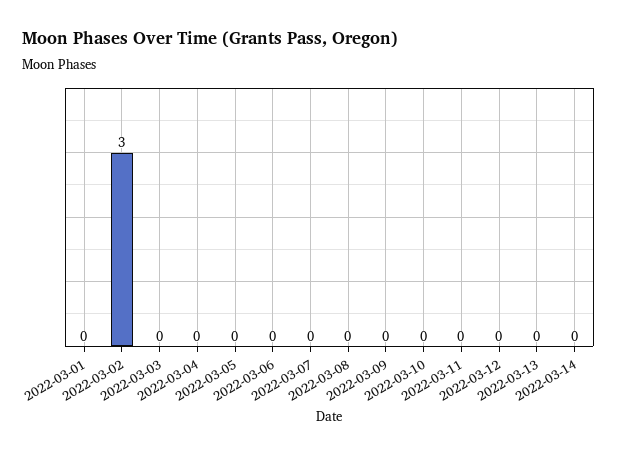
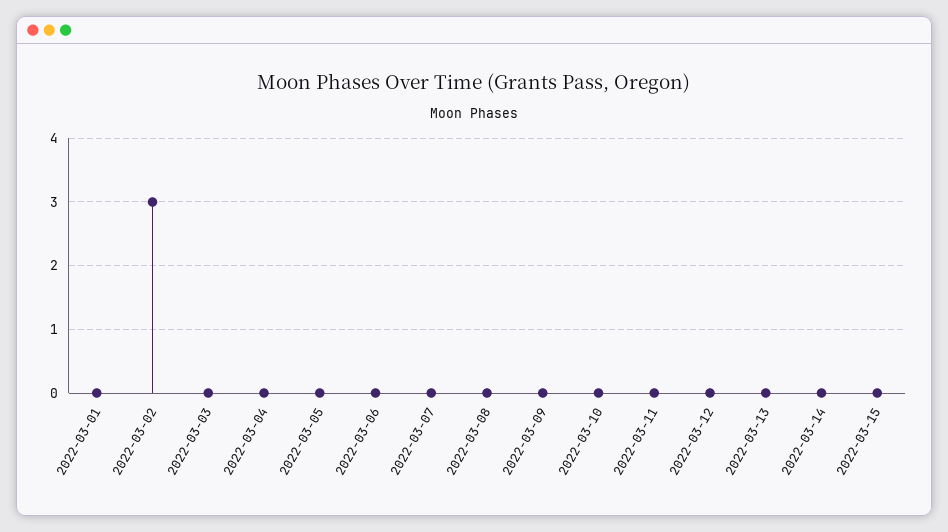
2022-03-15: none -> 0

